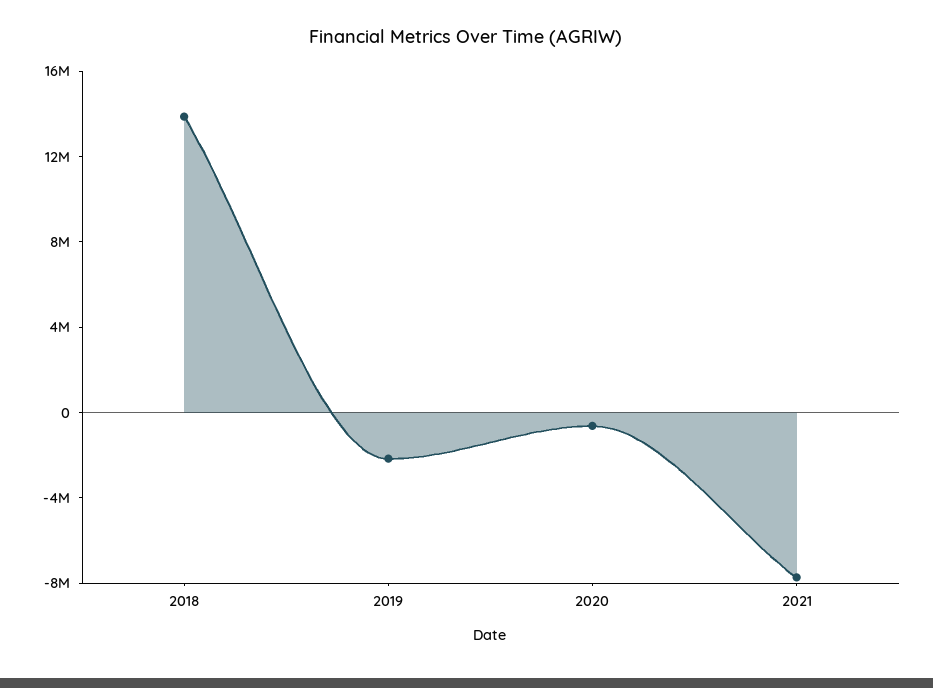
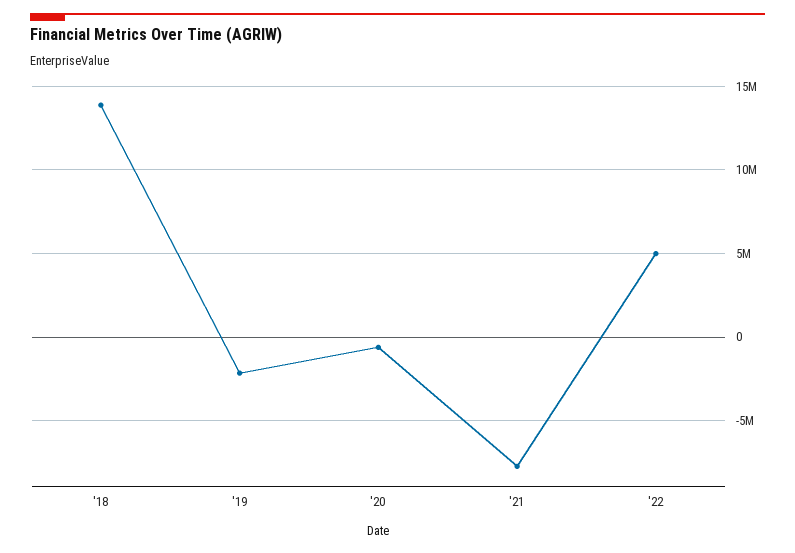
'22: none -> 5000000

